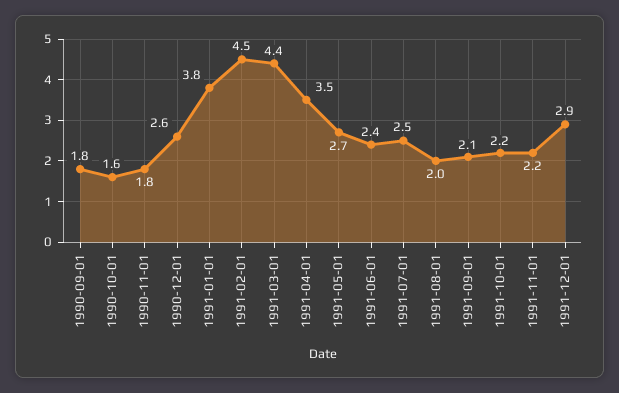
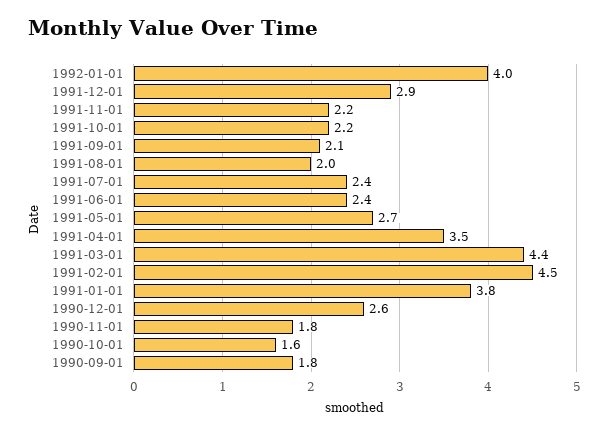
1991-07-01: 2.5 -> 2.4
1992-01-01: none -> 4

